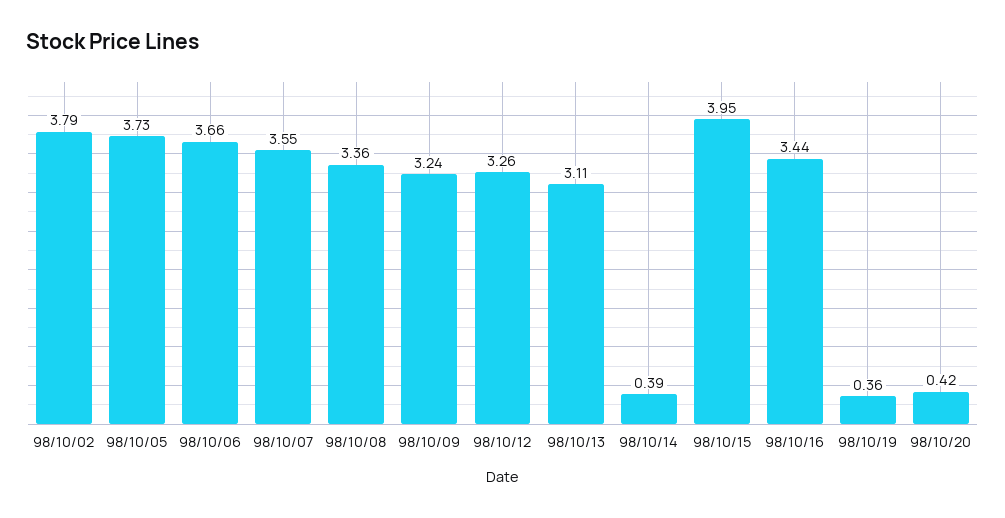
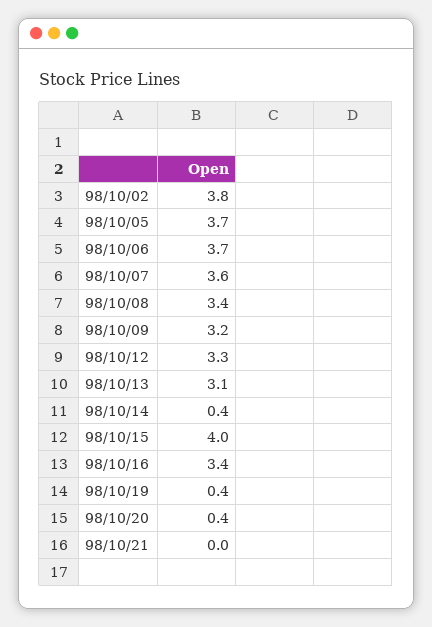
98/10/21: none -> 0

